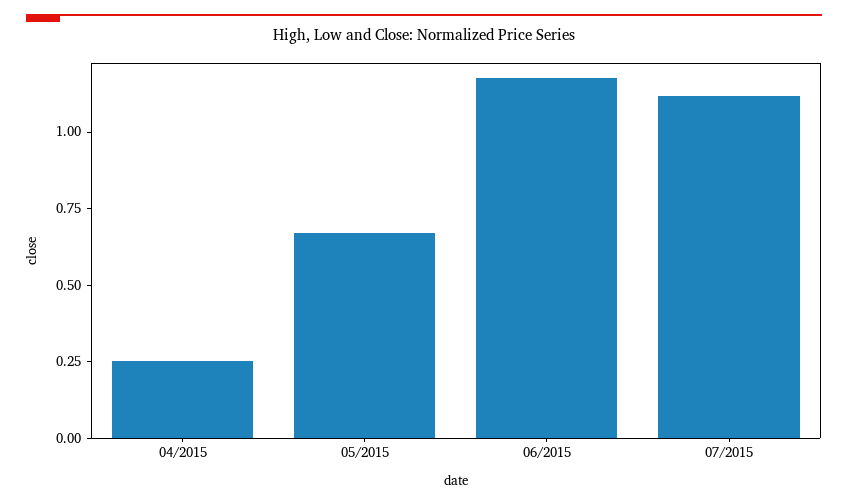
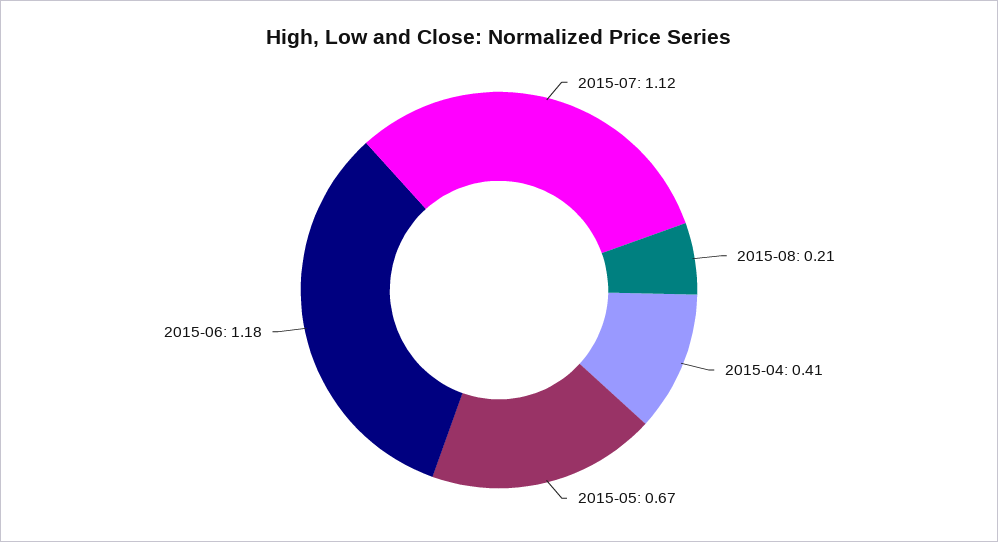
04/2015: 0.25 -> 0.41
2015-08: none -> 0.21

